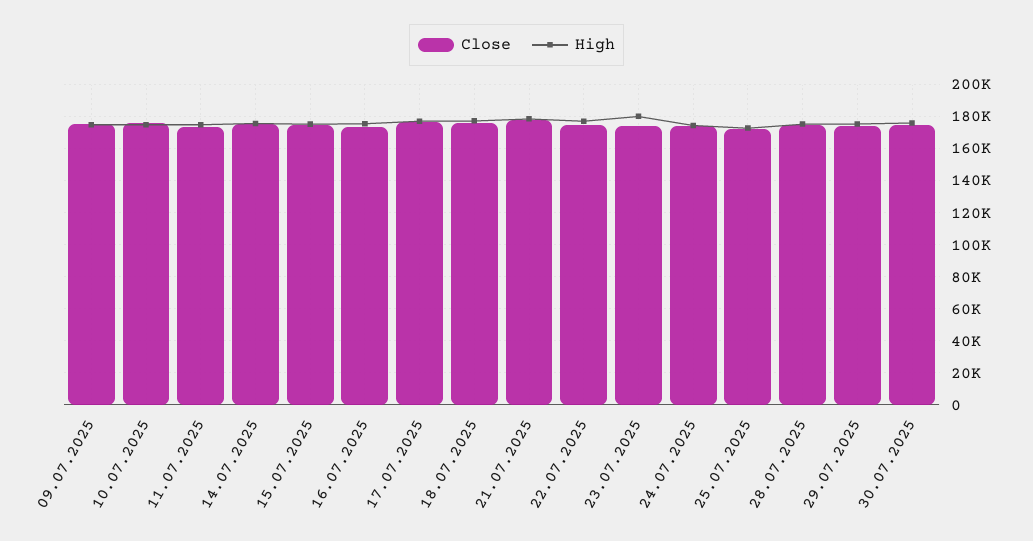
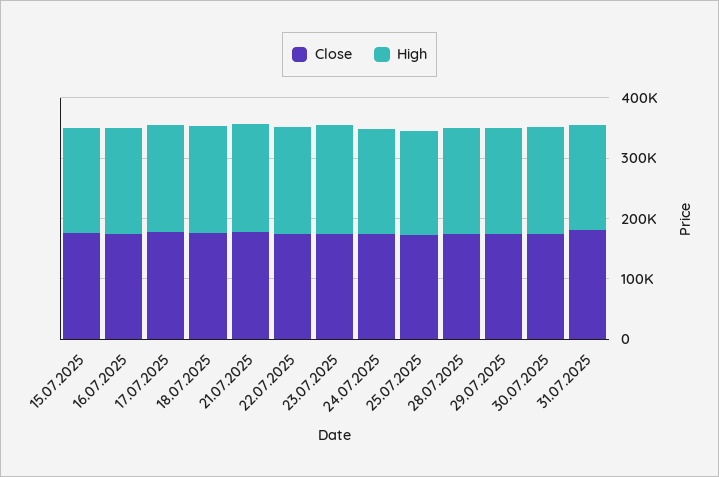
Close, 09.07.2025: 175000 -> none
High, 09.07.2025: 175000 -> none
Close, 10.07.2025: 175000 -> none
High, 10.07.2025: 175000 -> none
Close, 11.07.2025: 175000 -> none
High, 11.07.2025: 175000 -> none
Close, 14.07.2025: 175000 -> none
High, 14.07.2025: 175000 -> none
Close, 31.07.2025: none -> 180000
High, 31.07.2025: none -> 180000

